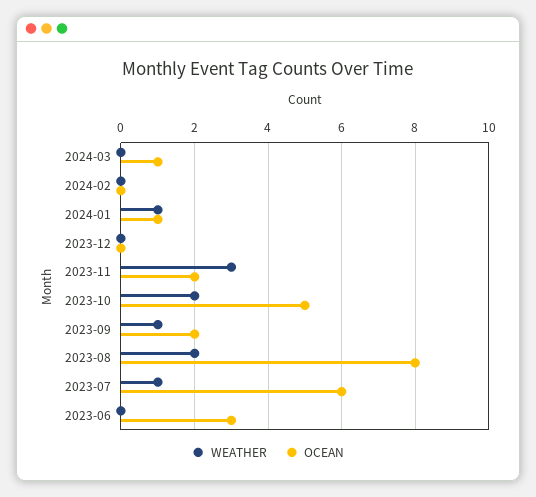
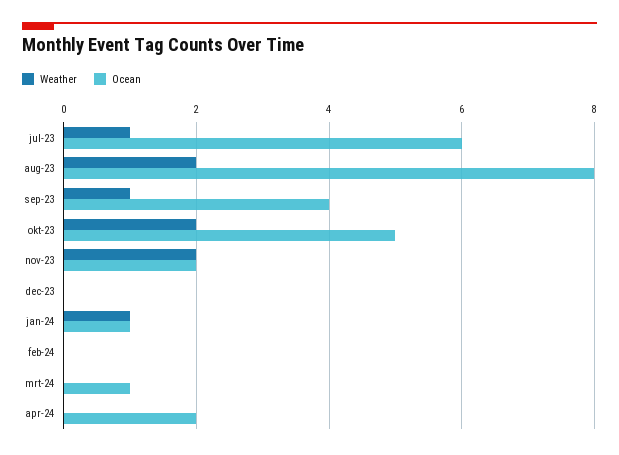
WEATHER, 2023-11: 3 -> 2
OCEAN, 2023-09: 2 -> 4
WEATHER, 2023-06: 0 -> none
OCEAN, 2023-06: 3 -> none
WEATHER, apr-24: none -> 0
OCEAN, apr-24: none -> 2

